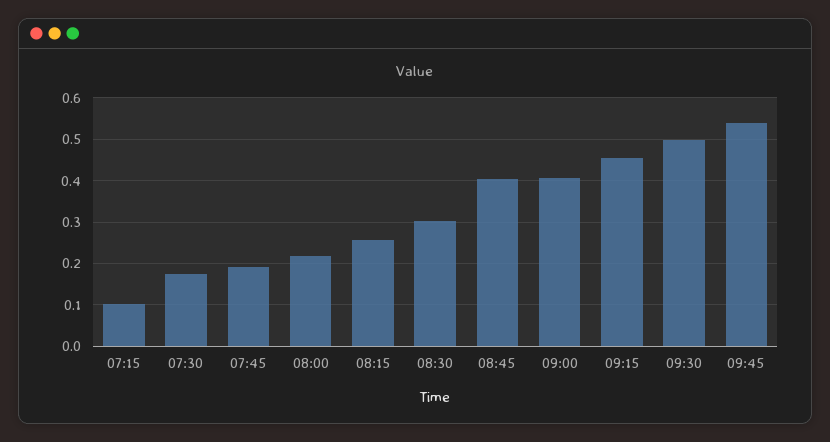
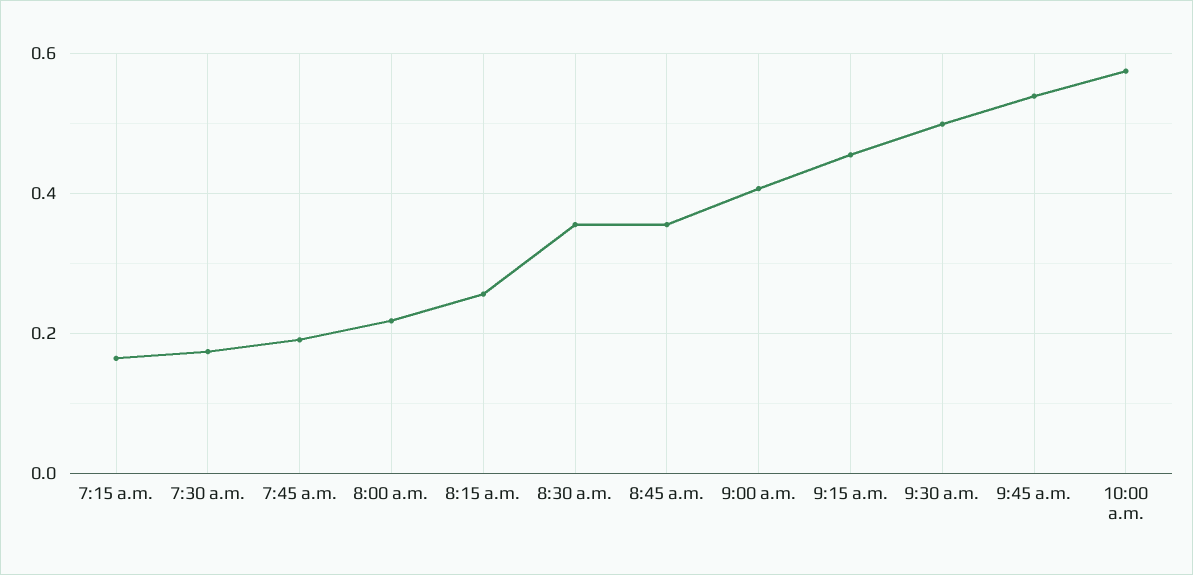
07:15: 0.1 -> 0.16
08:30: 0.3 -> 0.36
08:45: 0.4 -> 0.36
10:00 a.m.: none -> 0.58

